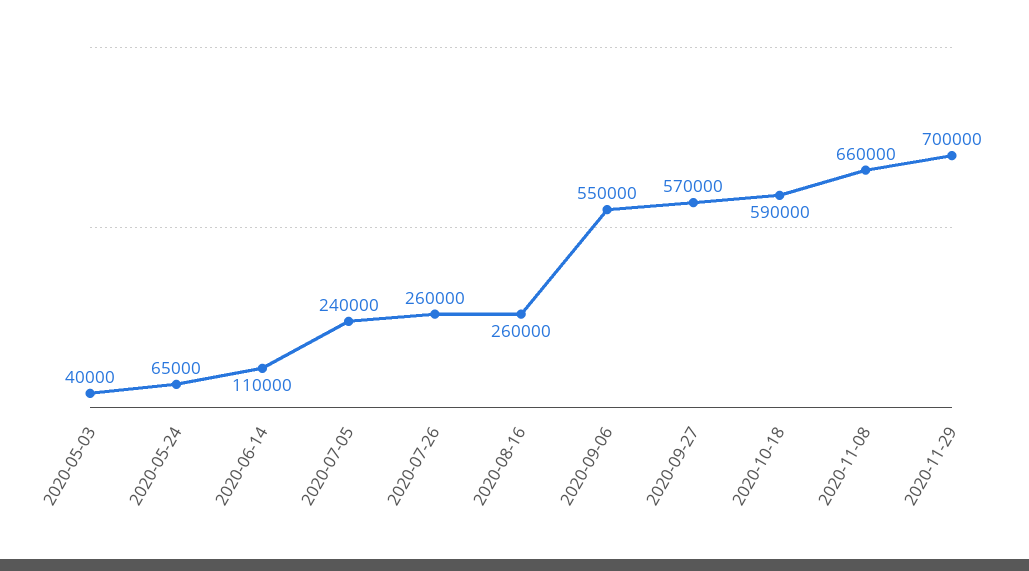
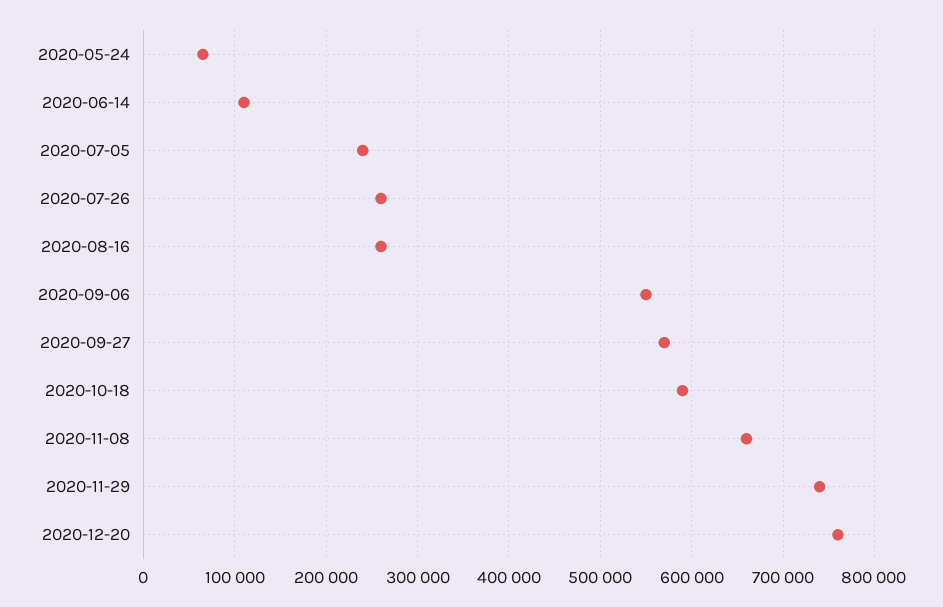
2020-05-03: 40000 -> none
2020-11-29: 700000 -> 740000
2020-12-20: none -> 760000

